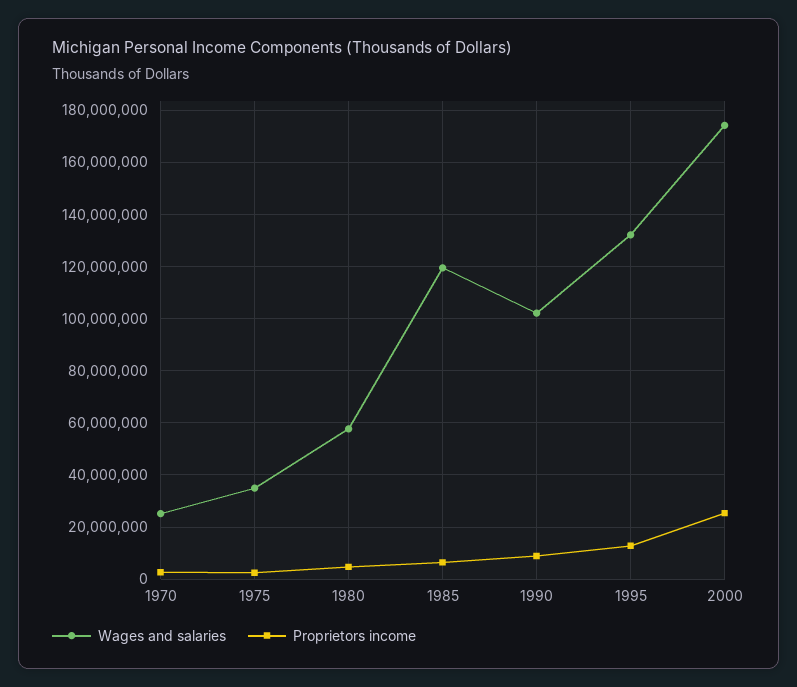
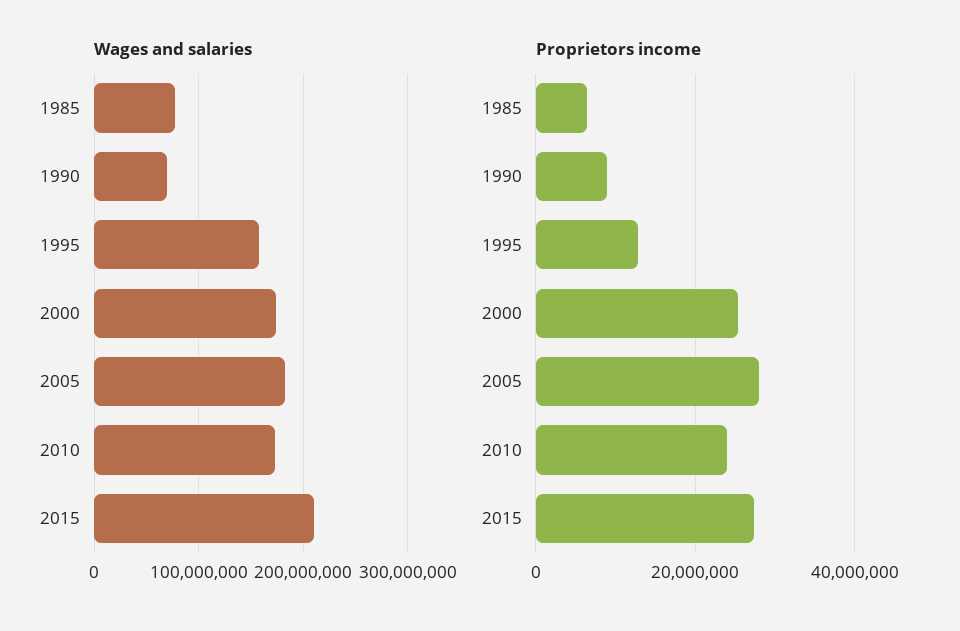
Wages and salaries, 1970: 25000000 -> none
Proprietors income, 1970: 2500000 -> none
Wages and salaries, 1975: 35000000 -> none
Proprietors income, 1975: 2500000 -> none
Wages and salaries, 1980: 57500000 -> none
Proprietors income, 1980: 5000000 -> none
Wages and salaries, 1985: 120000000 -> 80000000
Wages and salaries, 1990: 102500000 -> 70000000
Wages and salaries, 1995: 132500000 -> 160000000
Wages and salaries, 2005: none -> 180000000
Wages and salaries, 2010: none -> 170000000
Wages and salaries, 2015: none -> 210000000
Proprietors income, 2005: none -> 28000000
Proprietors income, 2010: none -> 24000000
Proprietors income, 2015: none -> 28000000

